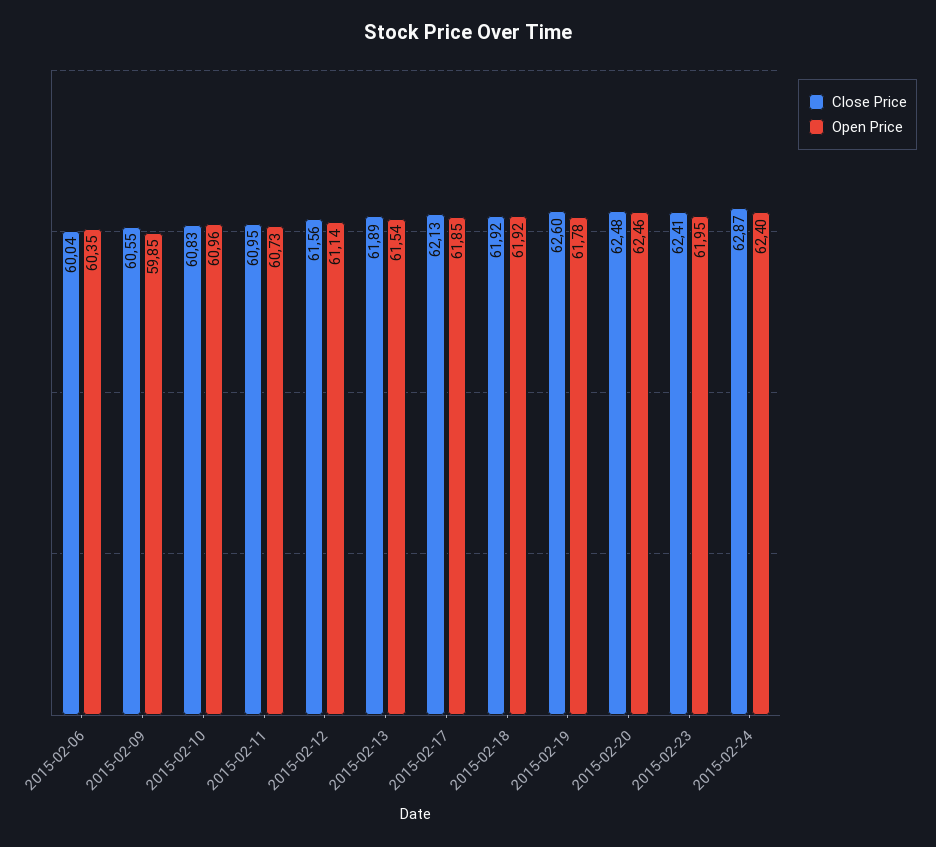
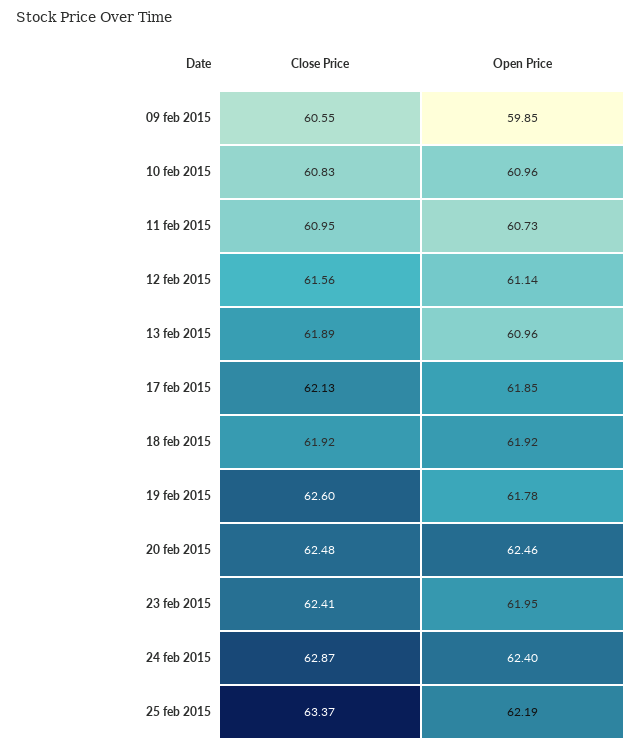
Close Price, 2015-02-06: 60.04 -> none
Open Price, 2015-02-06: 60.35 -> none
Open Price, 2015-02-13: 61.54 -> 60.96
Close Price, 25 feb 2015: none -> 63.37
Open Price, 25 feb 2015: none -> 62.19

